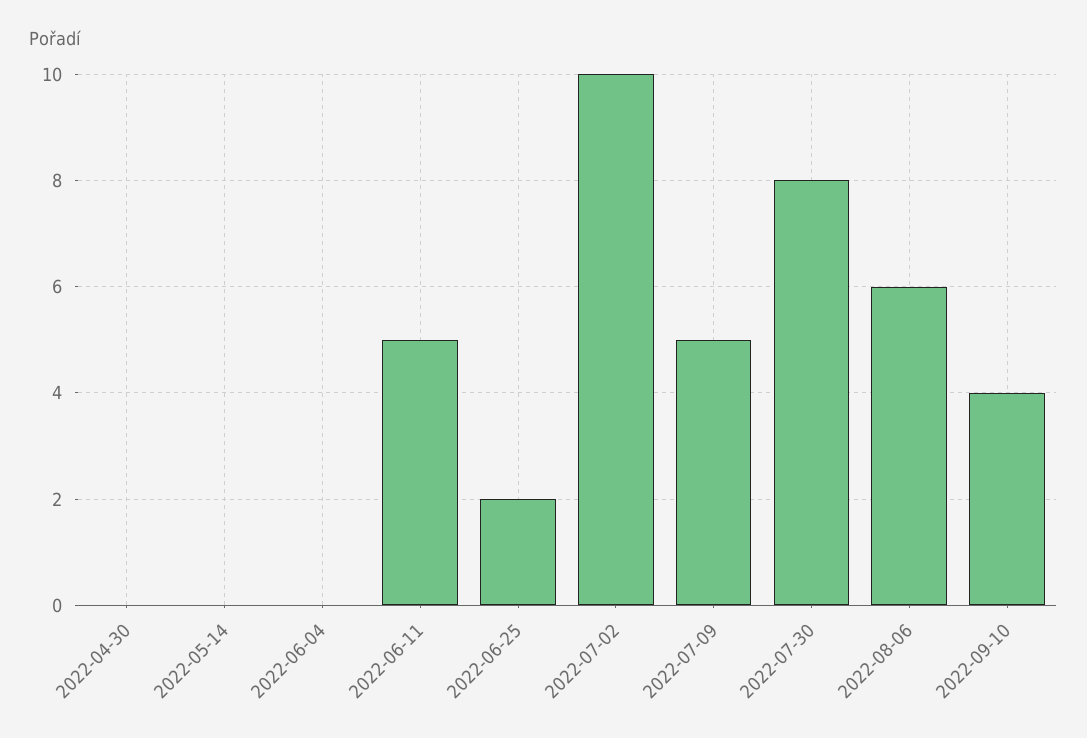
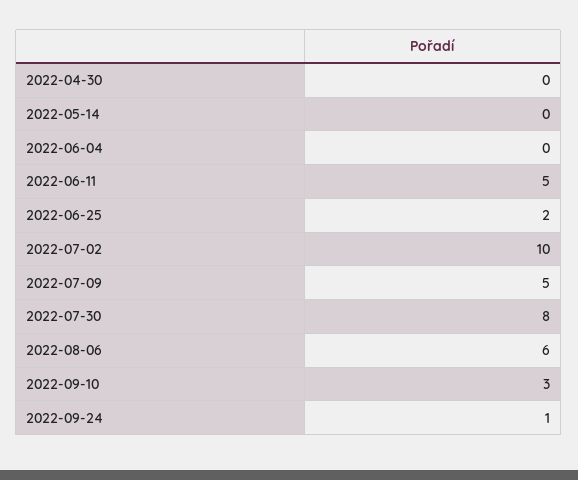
2022-09-10: 4 -> 3
2022-09-24: none -> 1

